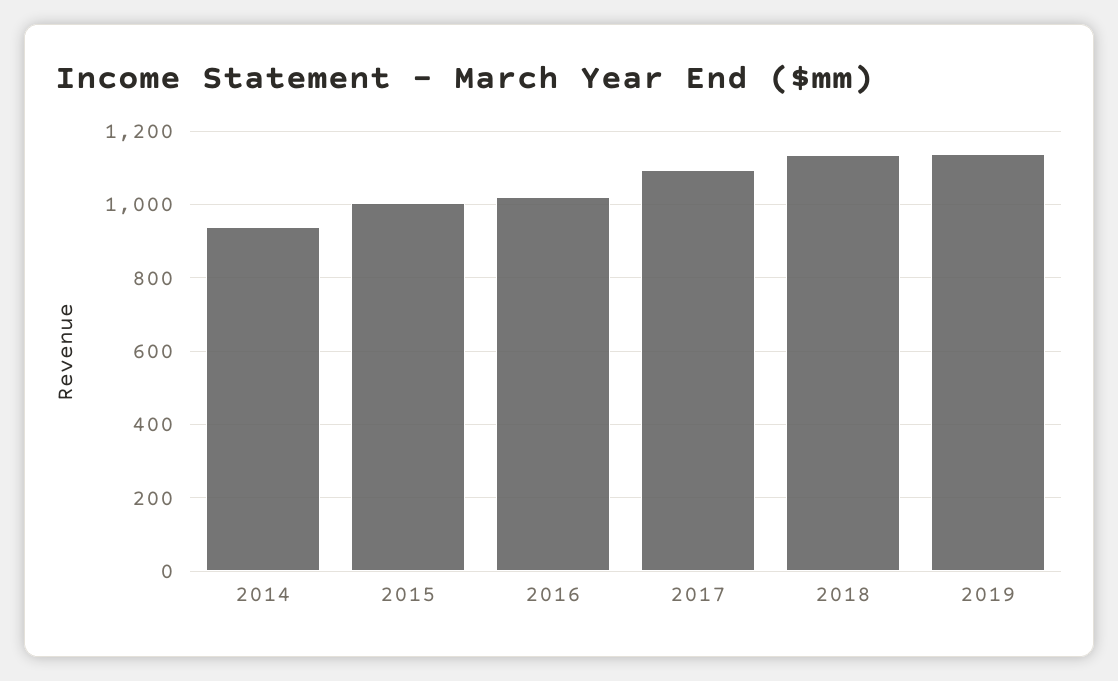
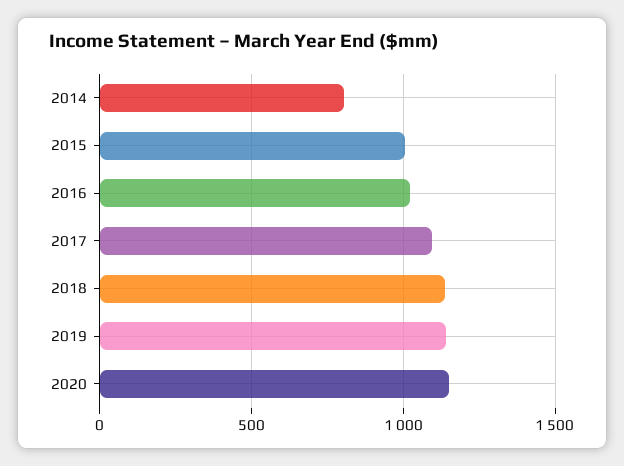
2014: 940 -> 800
2020: none -> 1150

